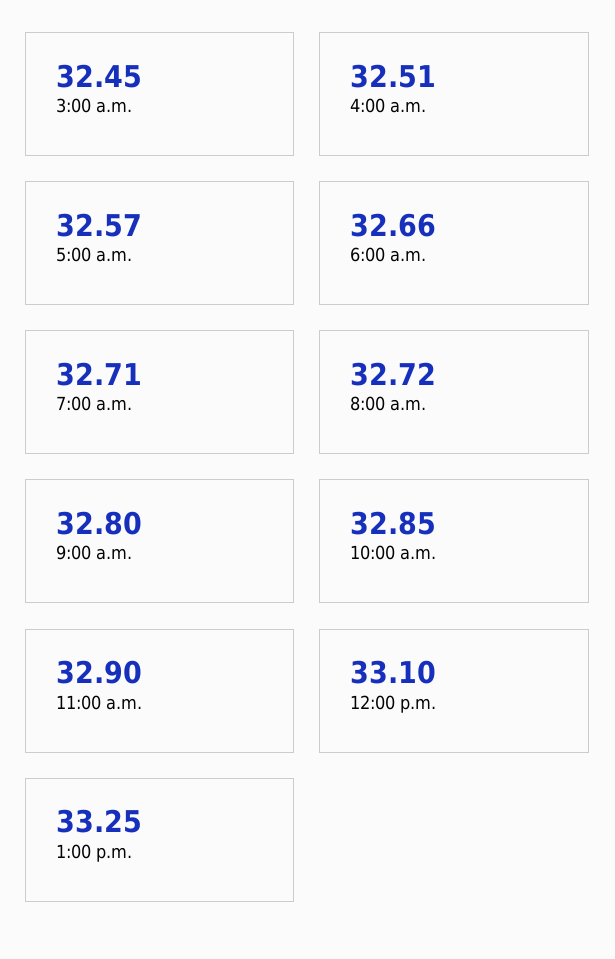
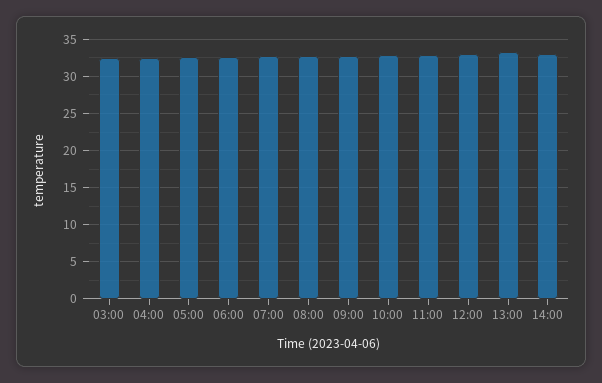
14:00: none -> 33

